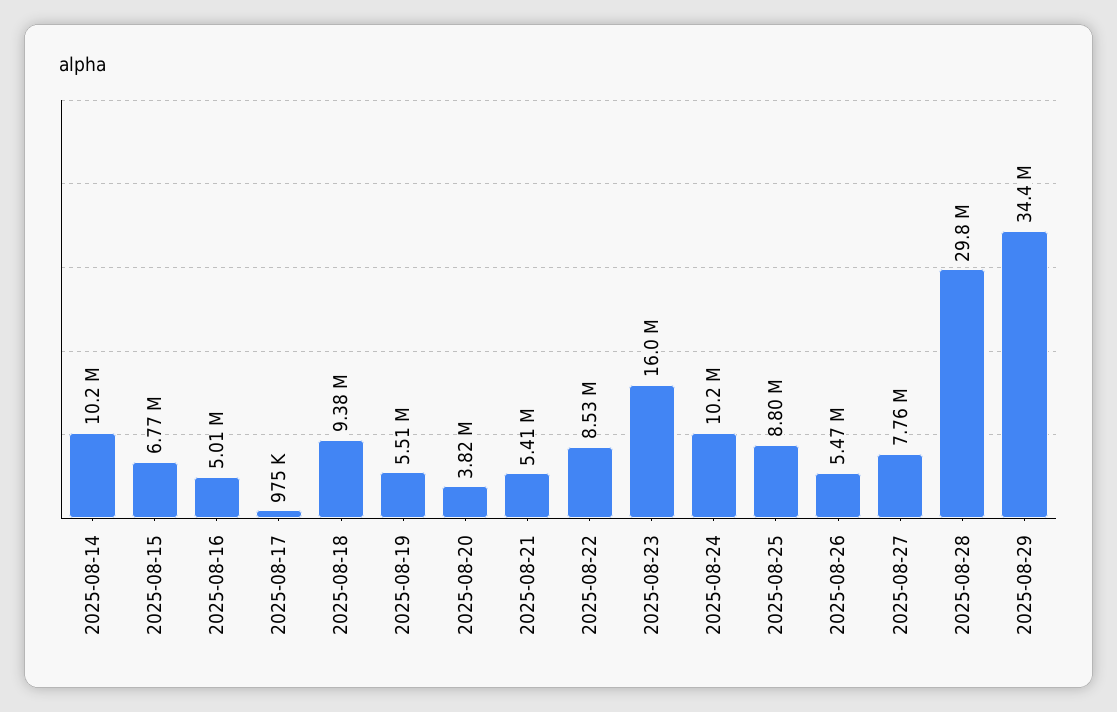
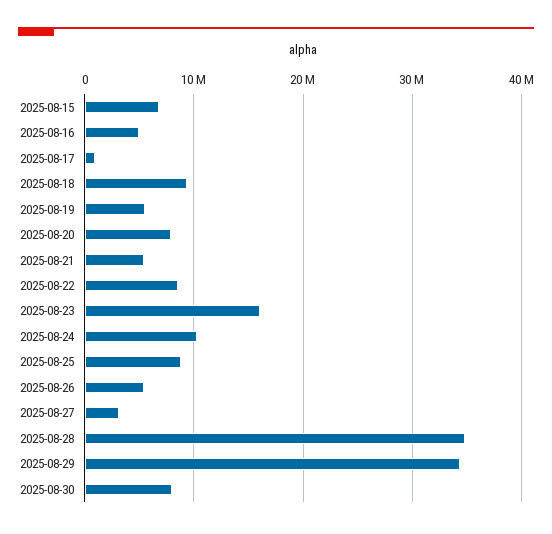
2025-08-14: 10200000 -> none
2025-08-20: 3820000 -> 8000000
2025-08-27: 7760000 -> 3000000
2025-08-28: 29800000 -> 35000000
2025-08-30: none -> 8000000

